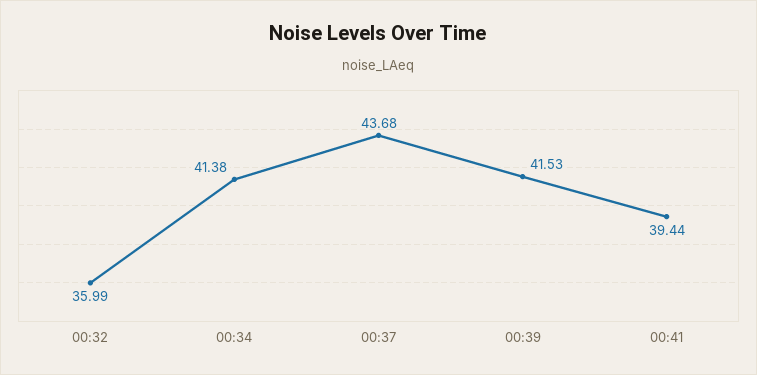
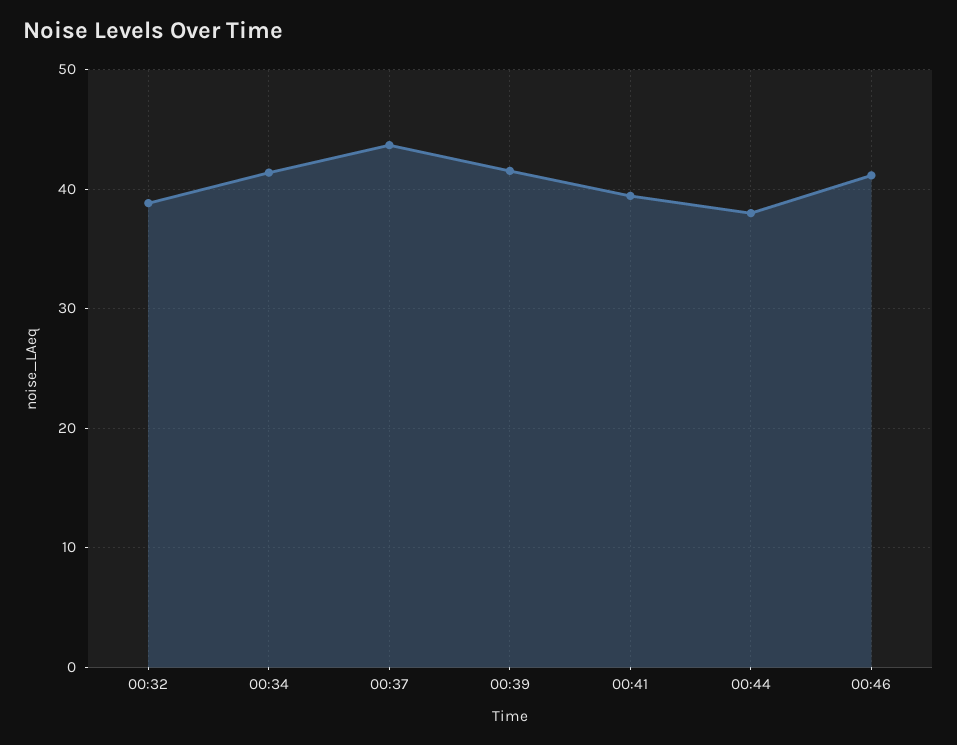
00:32: 35.99 -> 39
00:44: none -> 38
00:46: none -> 41

